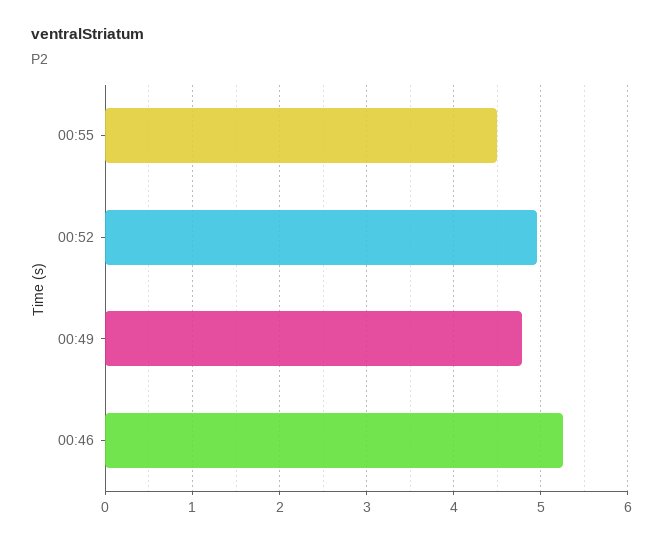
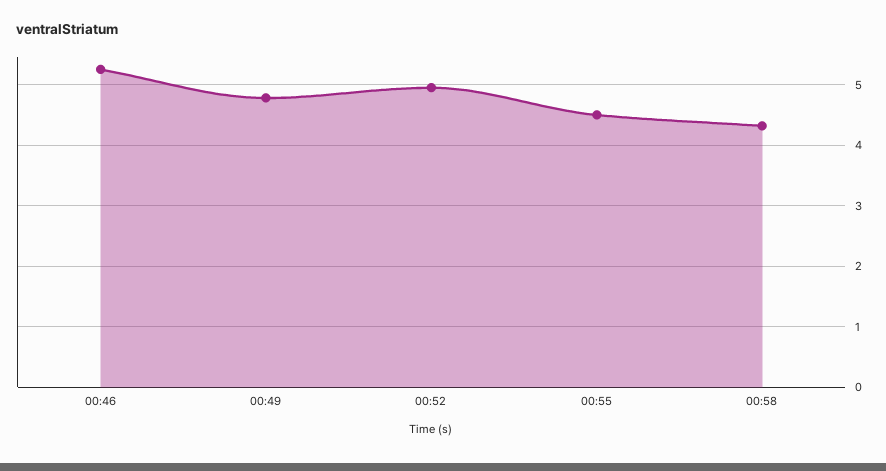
00:58: none -> 4.3

